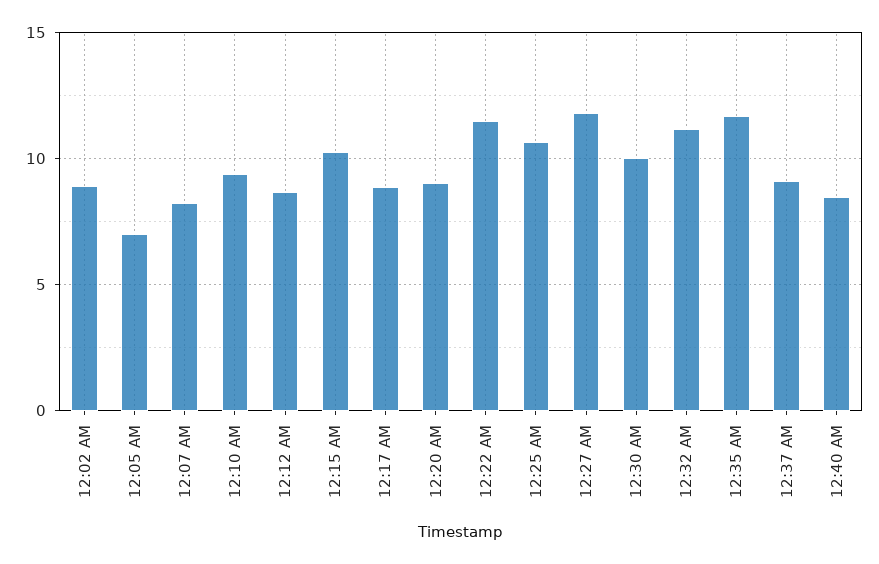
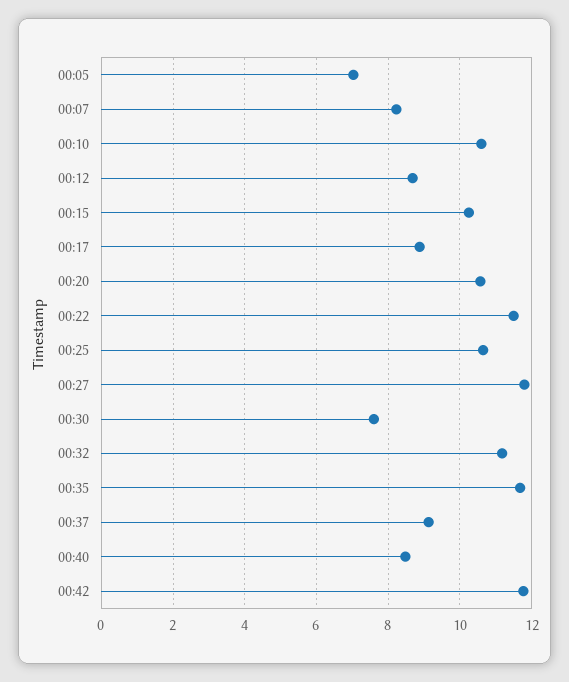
12:02 AM: 9 -> none
12:10 AM: 9.5 -> 10.6
12:20 AM: 9 -> 10.6
12:30 AM: 10 -> 7.6
00:42: none -> 11.8

